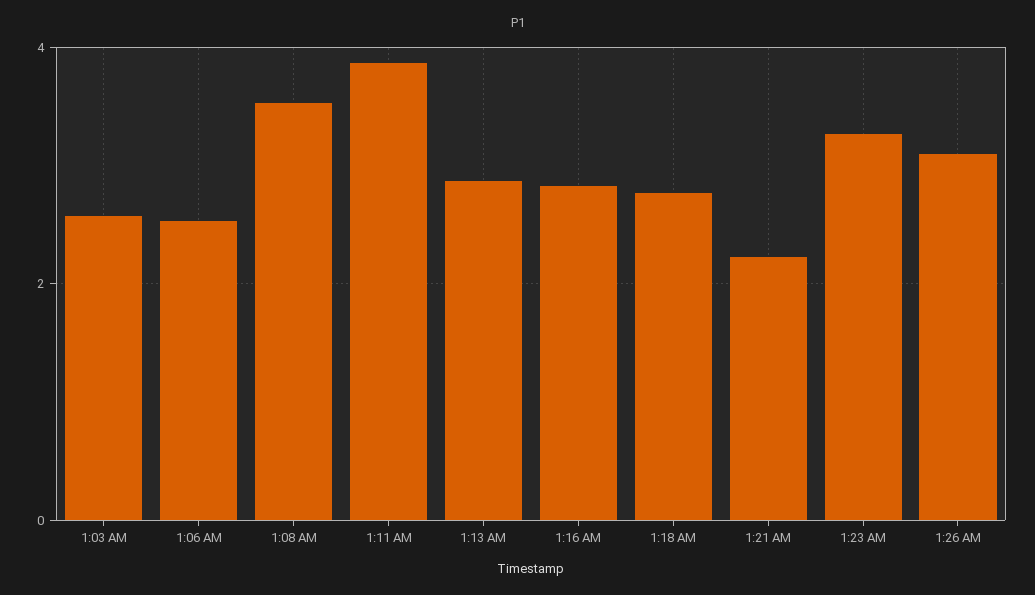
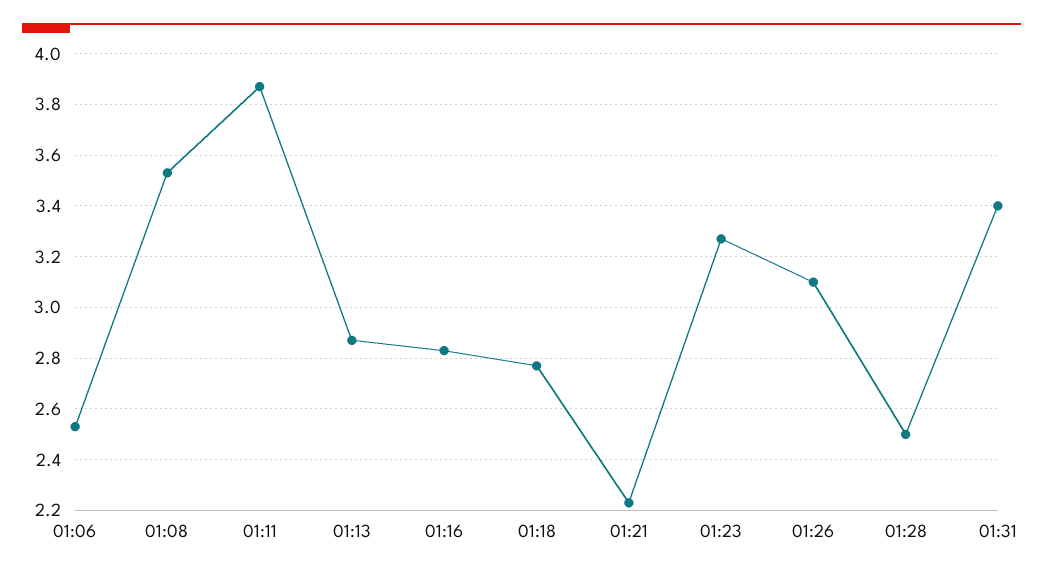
1:03 AM: 2.6 -> none
01:28: none -> 2.5
01:31: none -> 3.4

